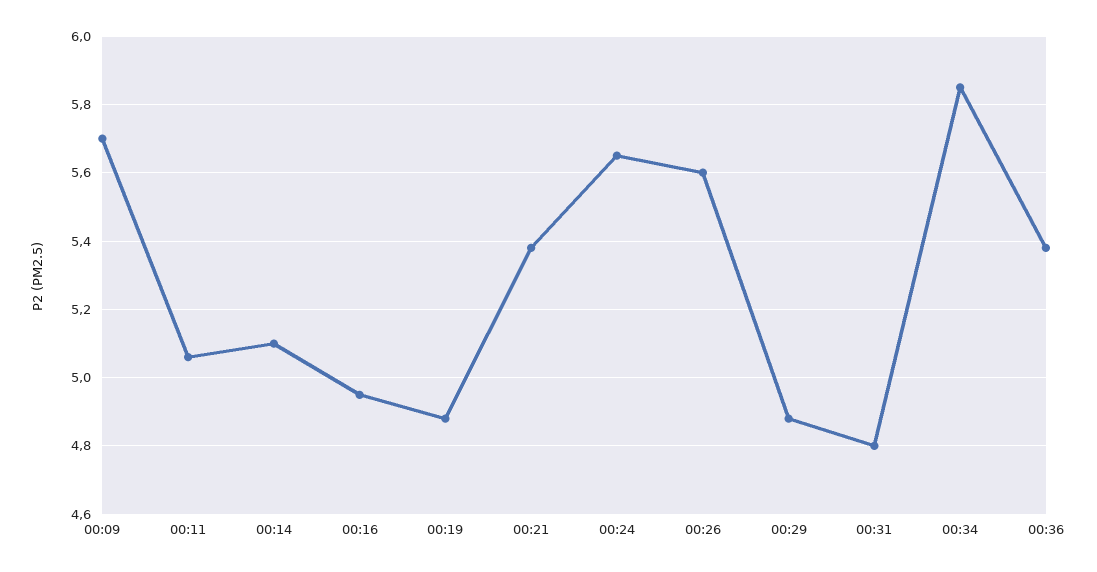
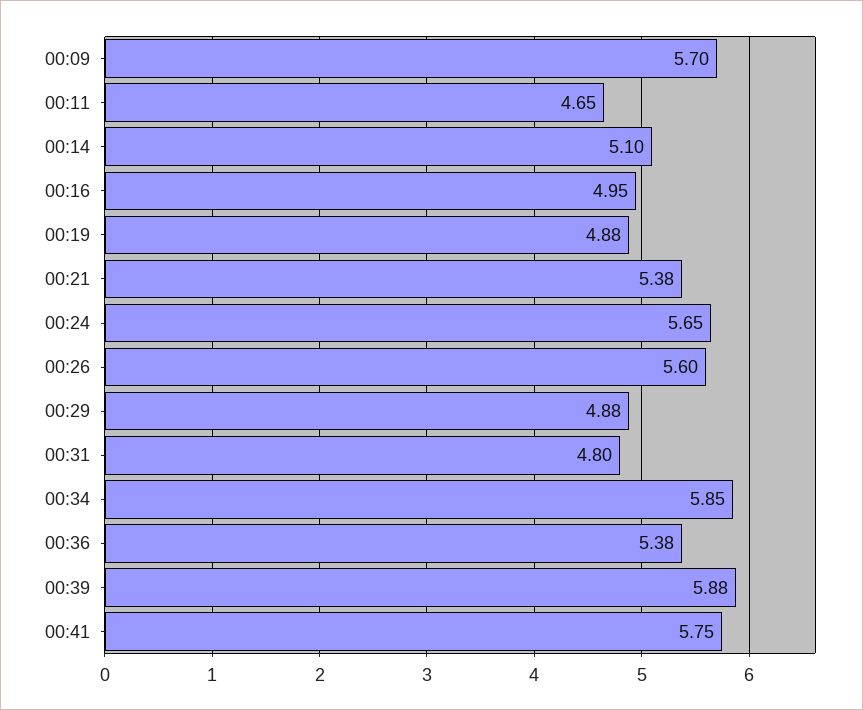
00:11: 5.05 -> 4.65
00:39: none -> 5.88
00:41: none -> 5.75

